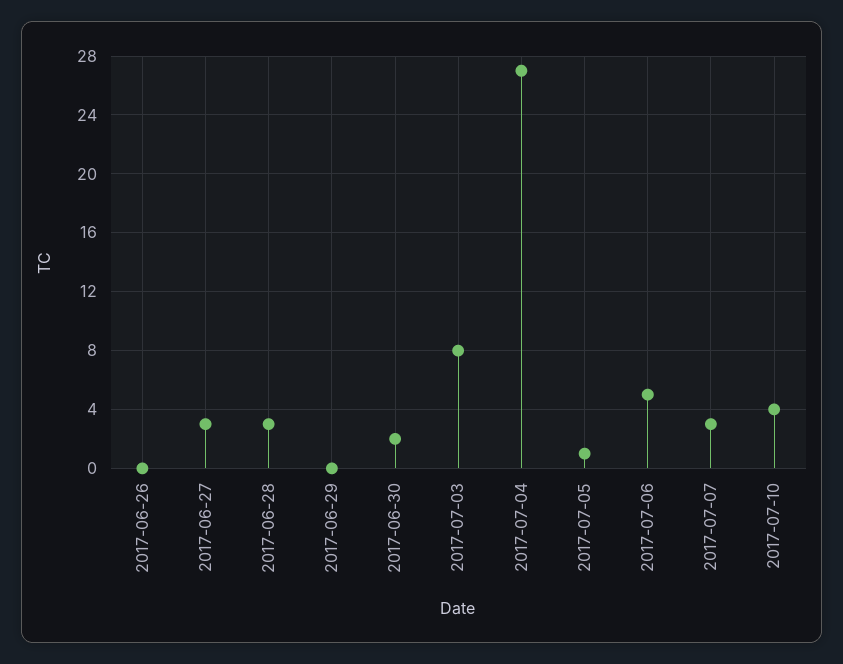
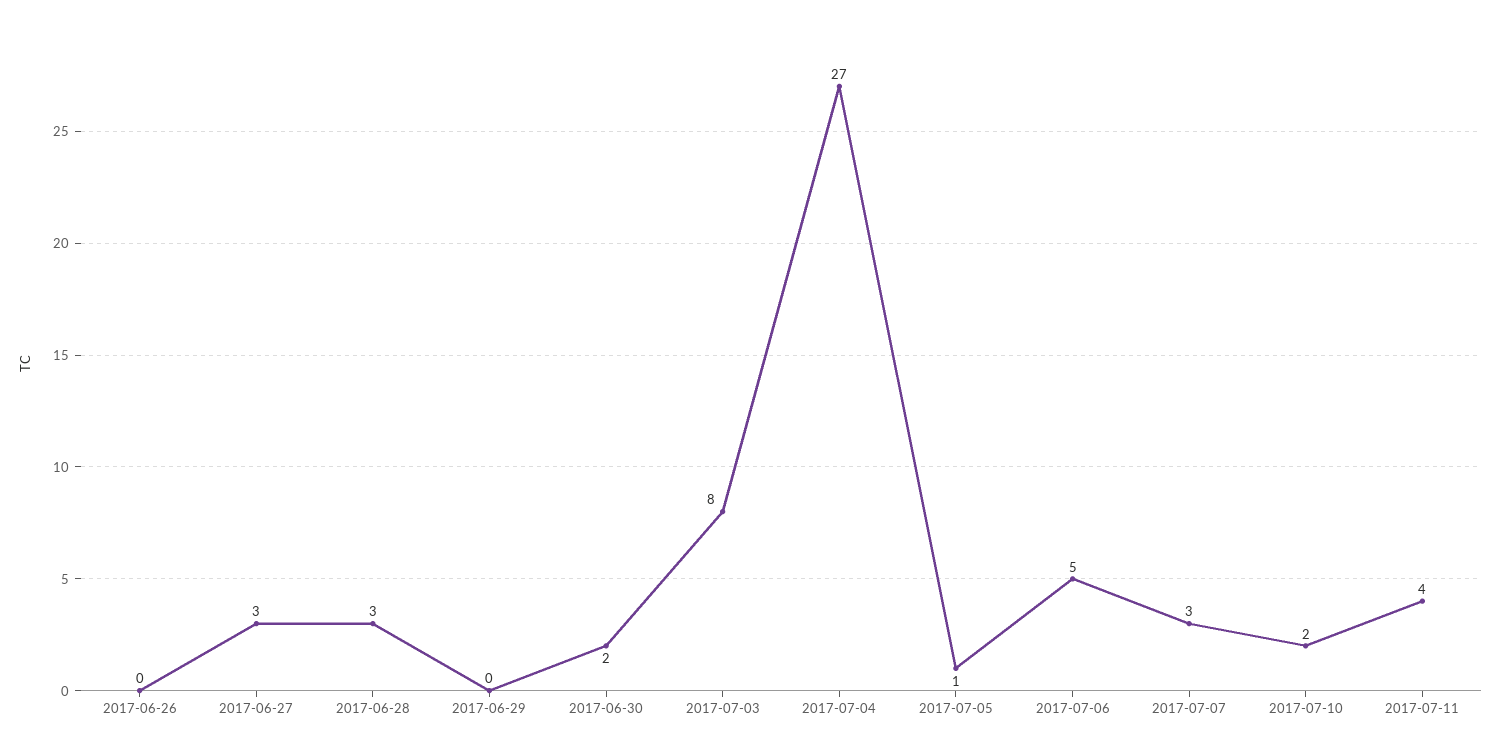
2017-07-10: 4 -> 2
2017-07-11: none -> 4

